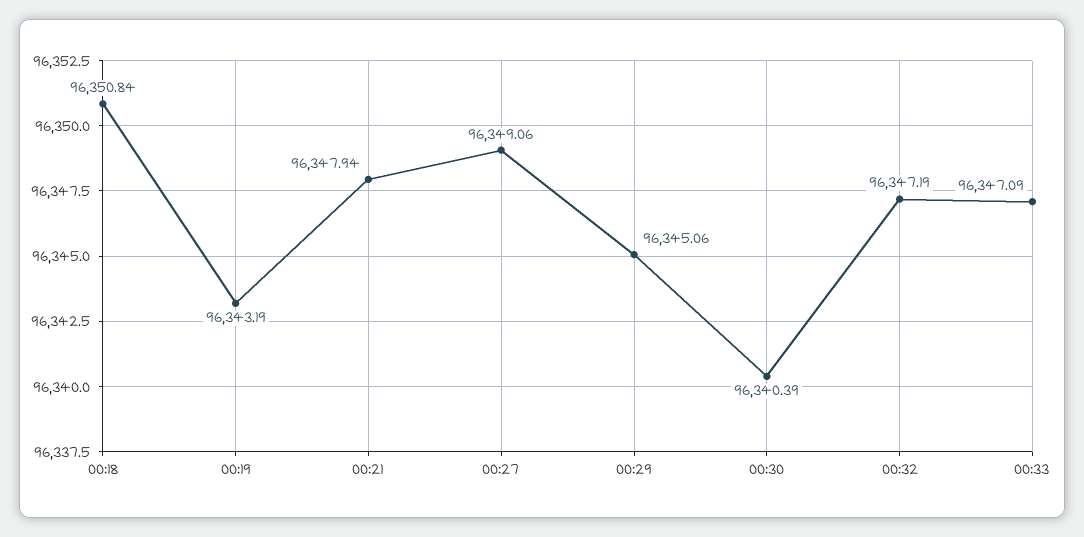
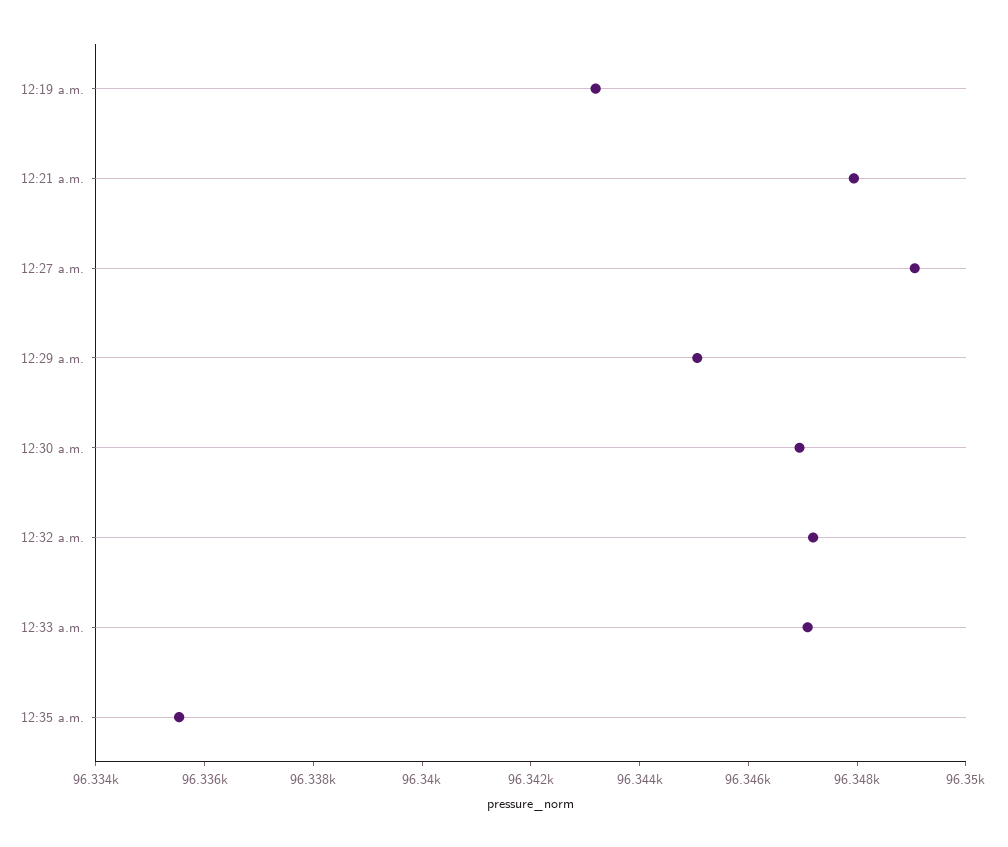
00:18: 96350.84 -> none
00:30: 96340.39 -> 96347
12:35 a.m.: none -> 96335.5

